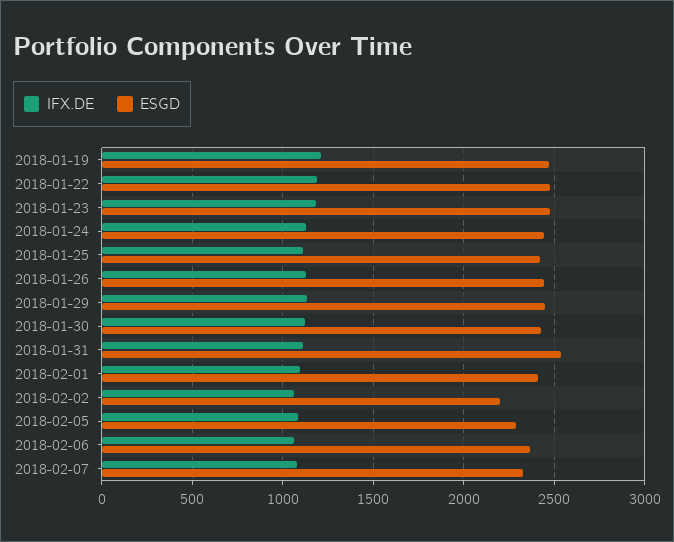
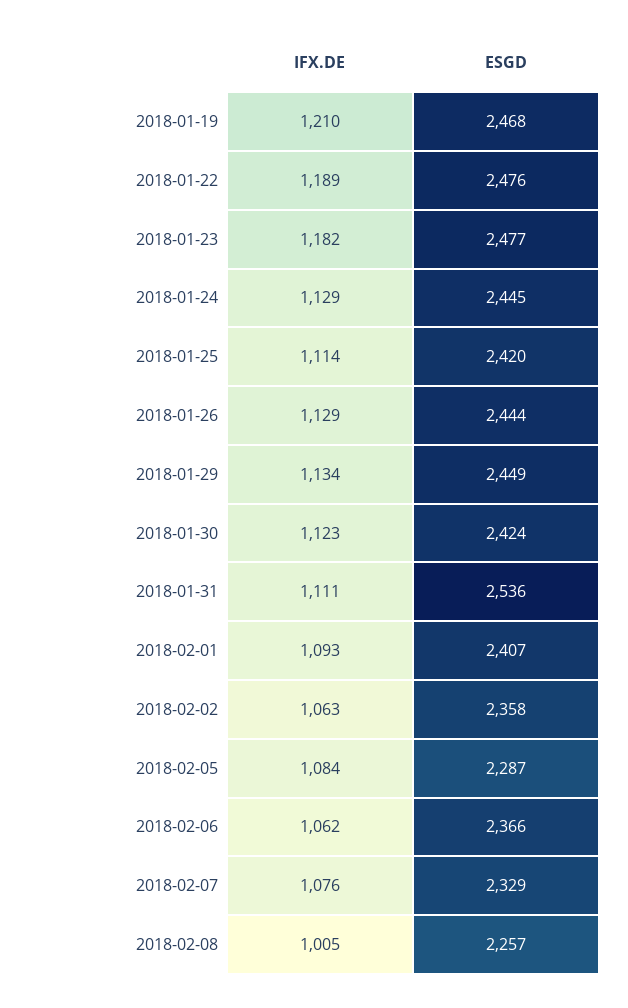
ESGD, 2018-02-02: 2200 -> 2358
IFX.DE, 2018-02-08: none -> 1005
ESGD, 2018-02-08: none -> 2257

